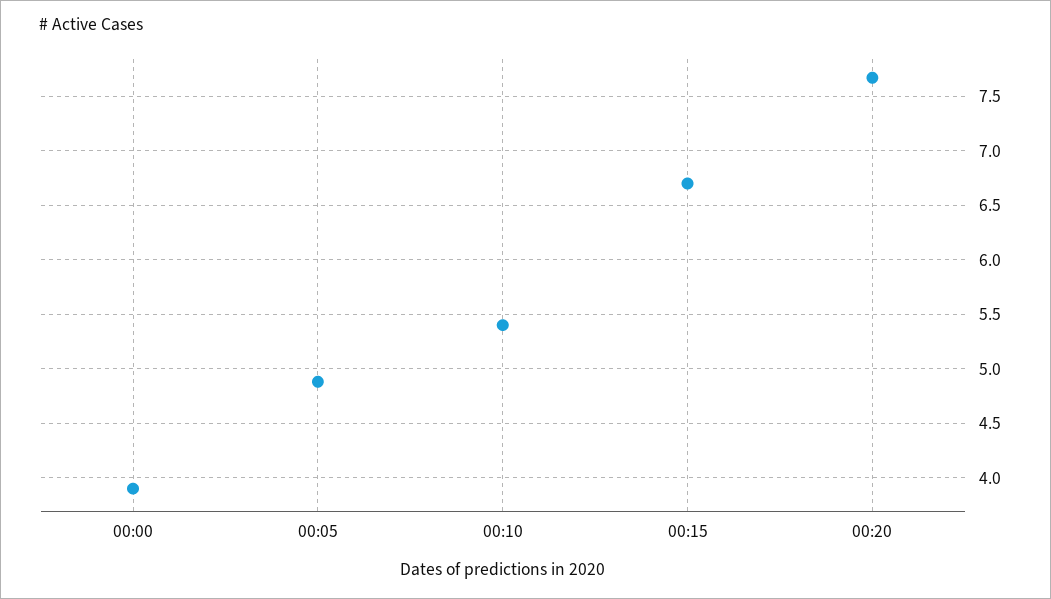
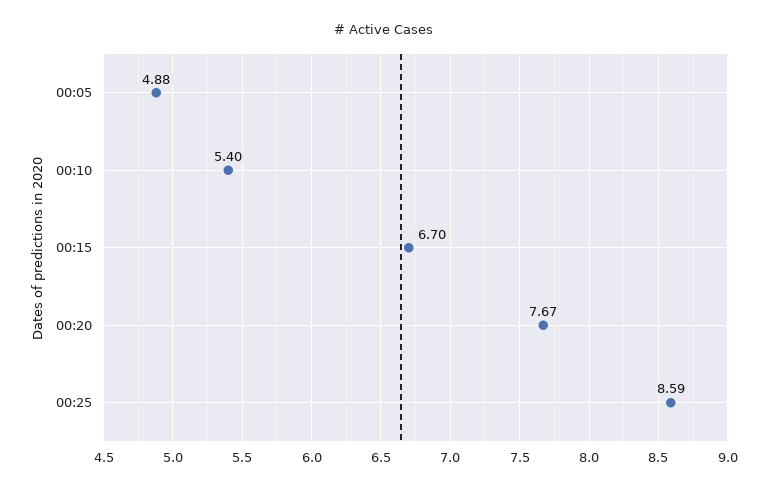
00:00: 3.9 -> none
00:25: none -> 8.59

